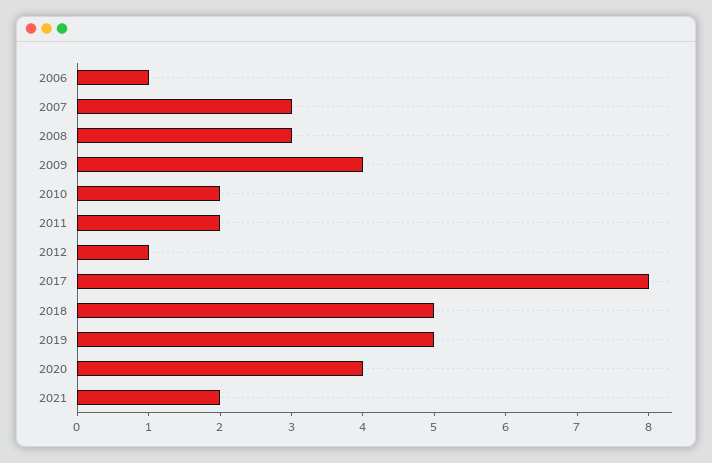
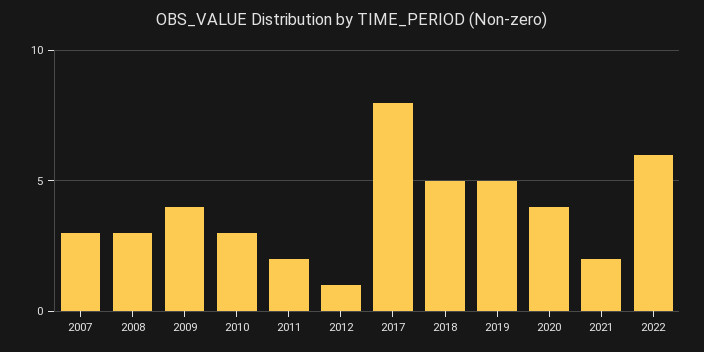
2006: 1 -> none
2010: 2 -> 3
2022: none -> 6

